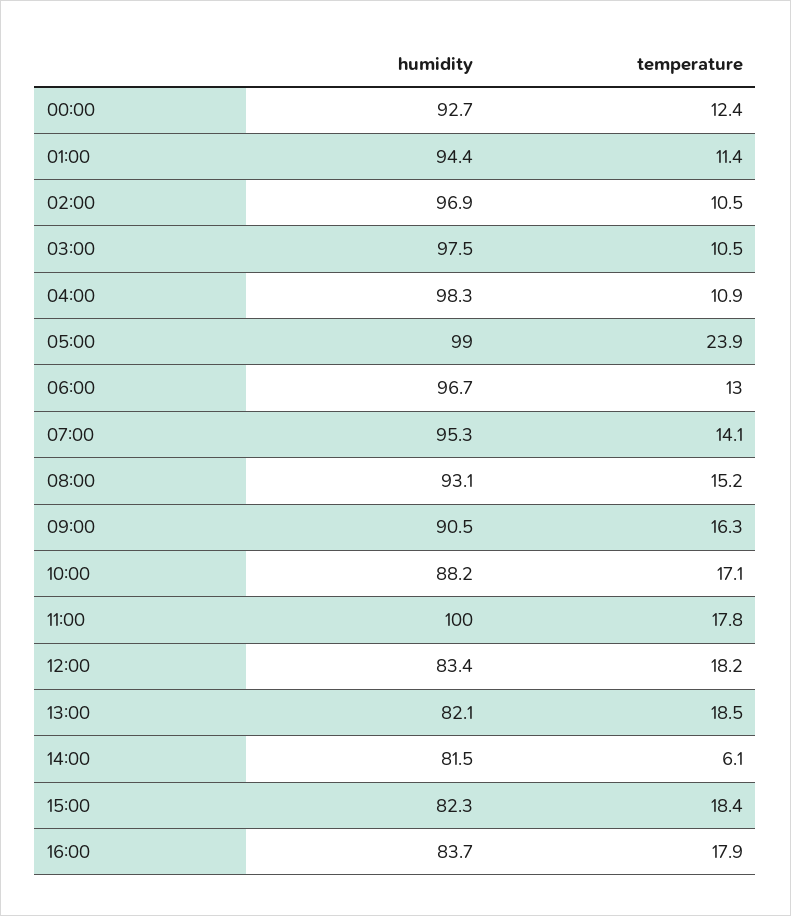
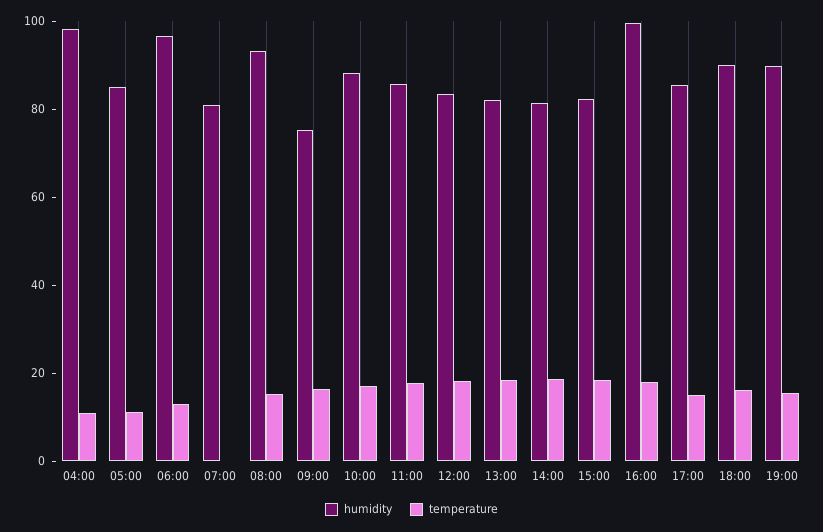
humidity, 00:00: 92.7 -> none
temperature, 00:00: 12.4 -> none
humidity, 01:00: 94.4 -> none
temperature, 01:00: 11.4 -> none
humidity, 02:00: 96.9 -> none
temperature, 02:00: 10.5 -> none
humidity, 03:00: 97.5 -> none
temperature, 03:00: 10.5 -> none
humidity, 05:00: 99 -> 85
temperature, 05:00: 23.9 -> 10
humidity, 07:00: 95.3 -> 80
temperature, 07:00: 14.1 -> 0
humidity, 09:00: 90.5 -> 75
humidity, 11:00: 100 -> 85
temperature, 14:00: 6.1 -> 20
humidity, 16:00: 83.7 -> 100
humidity, 17:00: none -> 85
temperature, 17:00: none -> 15
humidity, 18:00: none -> 90
temperature, 18:00: none -> 15
humidity, 19:00: none -> 90
temperature, 19:00: none -> 15

